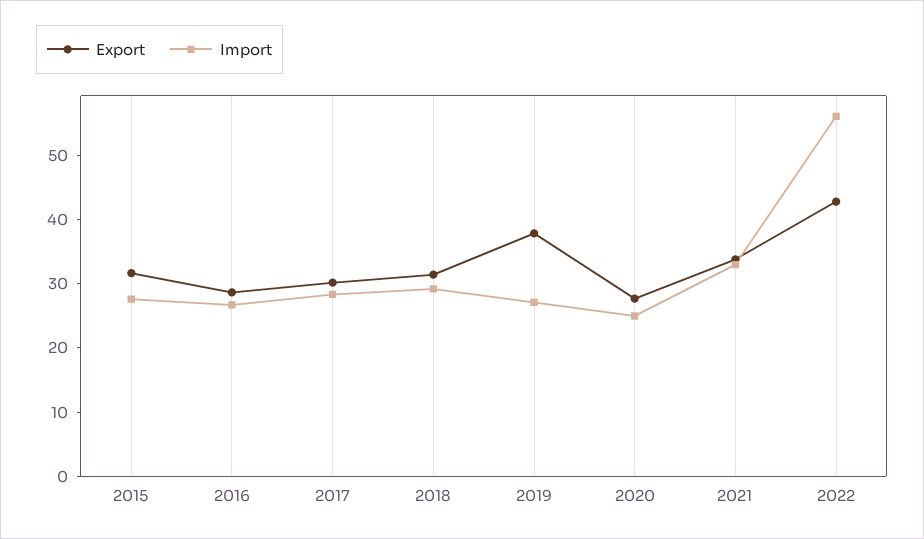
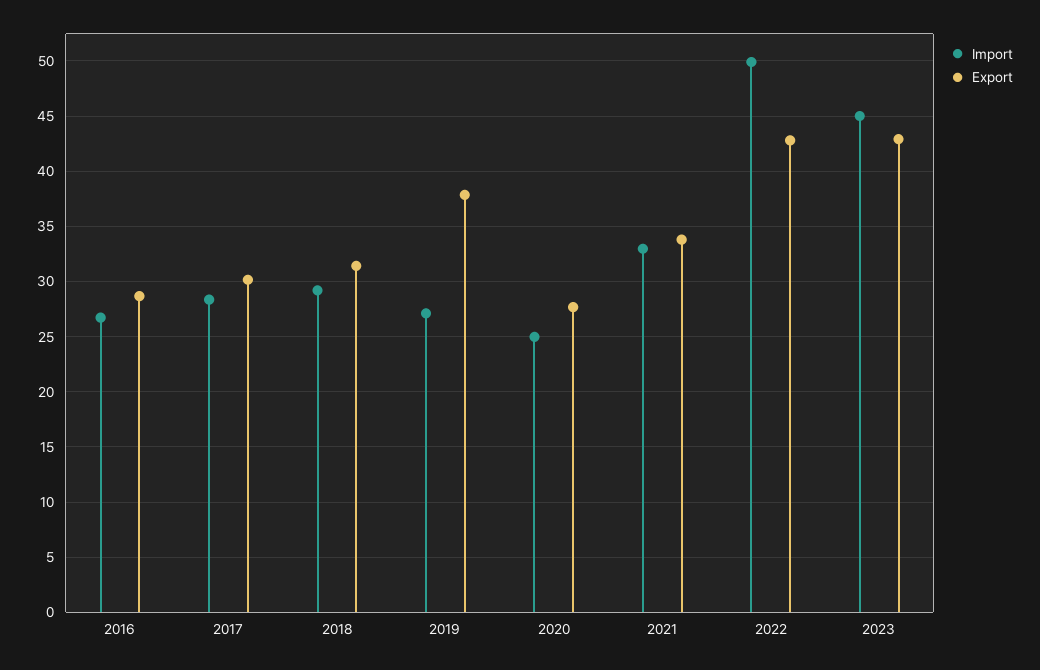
Export, 2015: 32 -> none
Import, 2015: 28 -> none
Import, 2022: 56 -> 50
Import, 2023: none -> 45
Export, 2023: none -> 43

